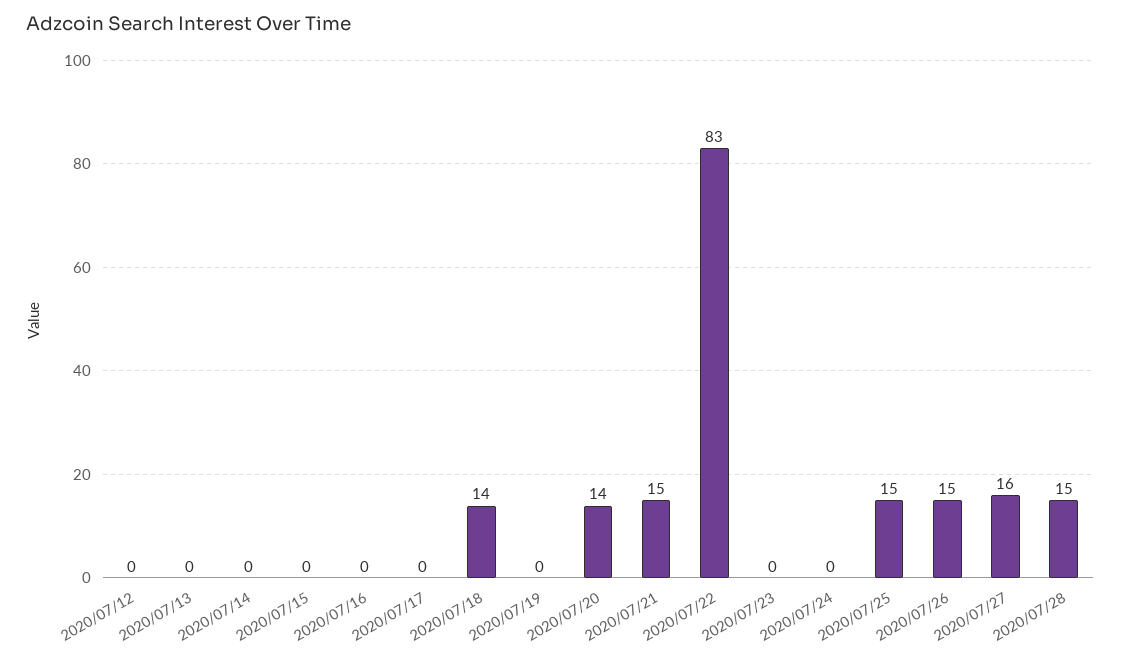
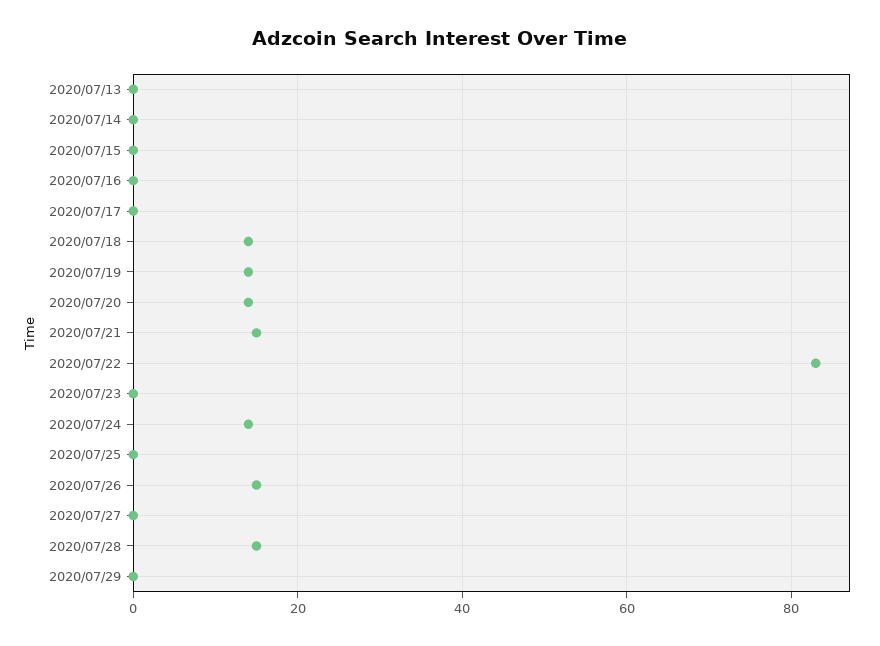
2020/07/12: 0 -> none
2020/07/19: 0 -> 15
2020/07/24: 0 -> 15
2020/07/25: 15 -> 0
2020/07/27: 16 -> 0
2020/07/29: none -> 0

